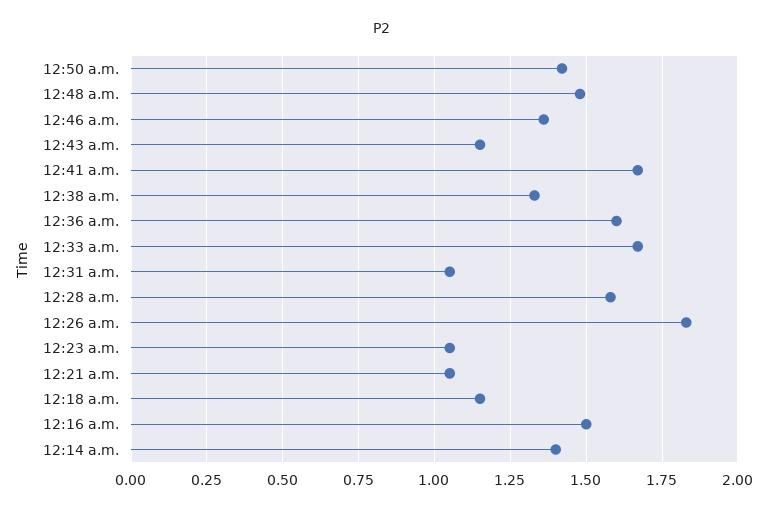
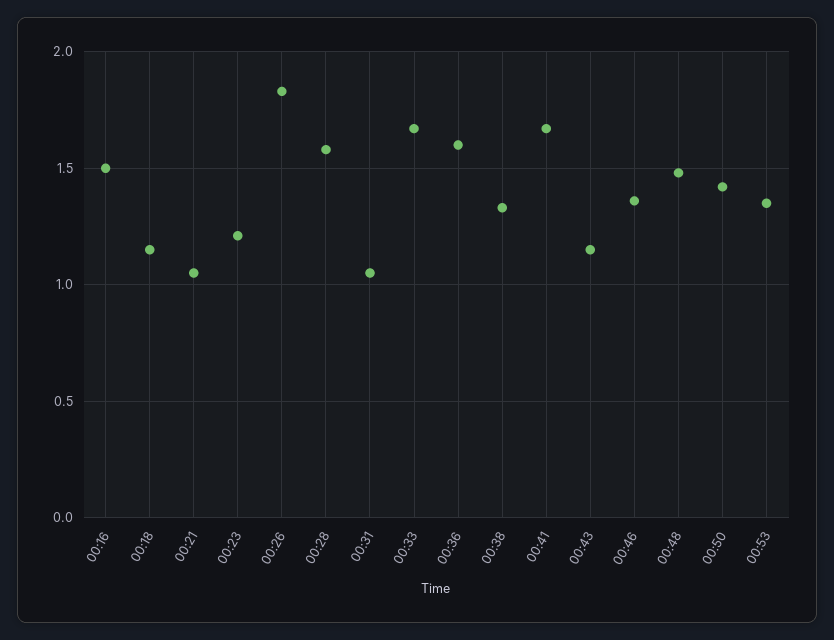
12:23 a.m.: 1.05 -> 1.2
12:14 a.m.: 1.4 -> none
00:53: none -> 1.35

